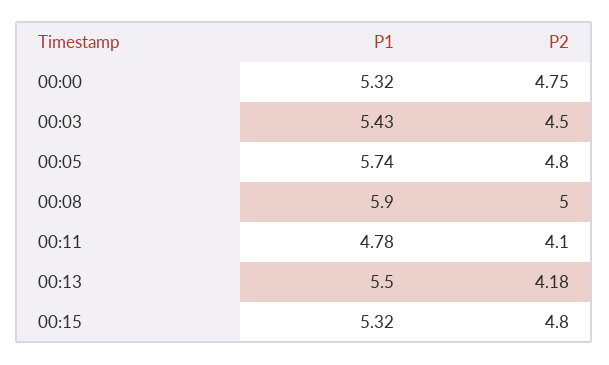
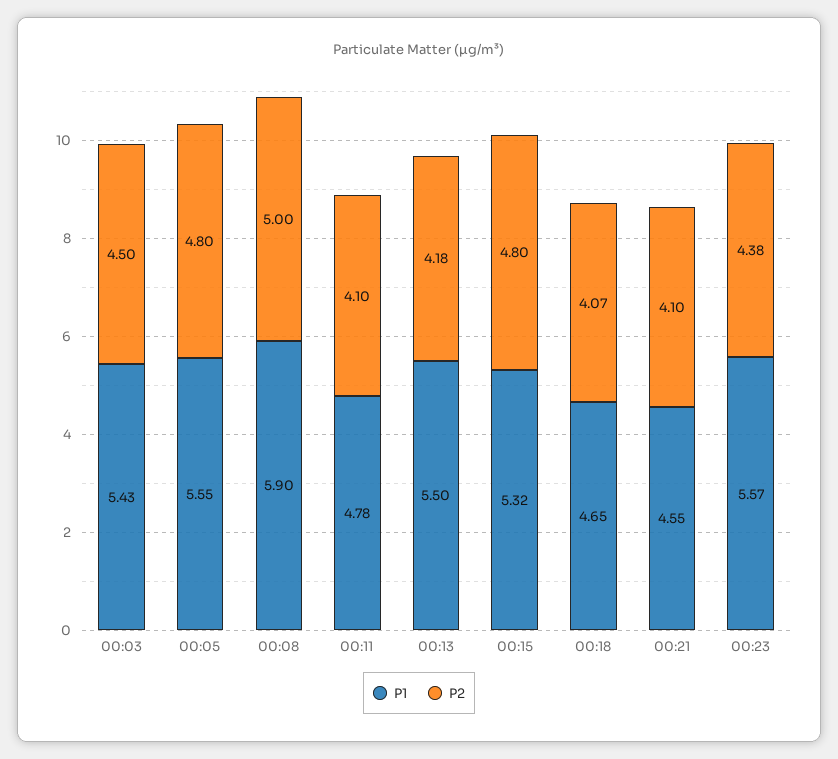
P1, 00:00: 5.32 -> none
P2, 00:00: 4.75 -> none
P1, 00:05: 5.74 -> 5.55
P1, 00:18: none -> 4.65
P2, 00:18: none -> 4.07
P1, 00:21: none -> 4.55
P2, 00:21: none -> 4.1
P1, 00:23: none -> 5.57
P2, 00:23: none -> 4.38

